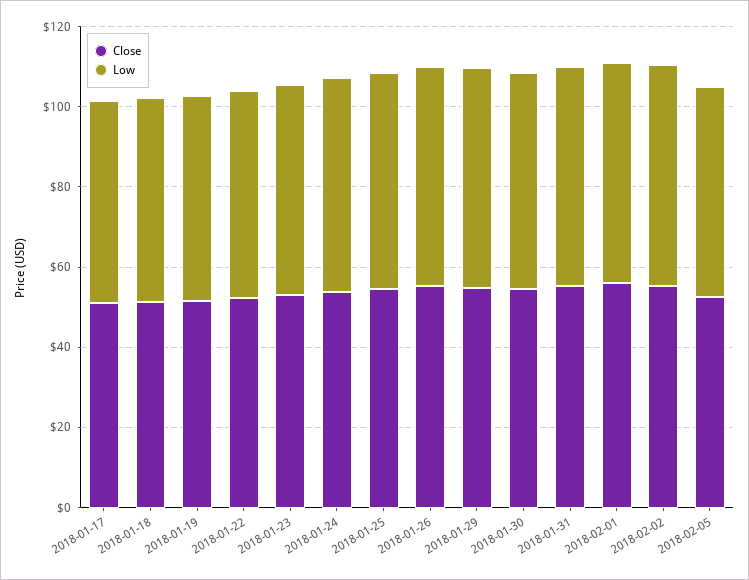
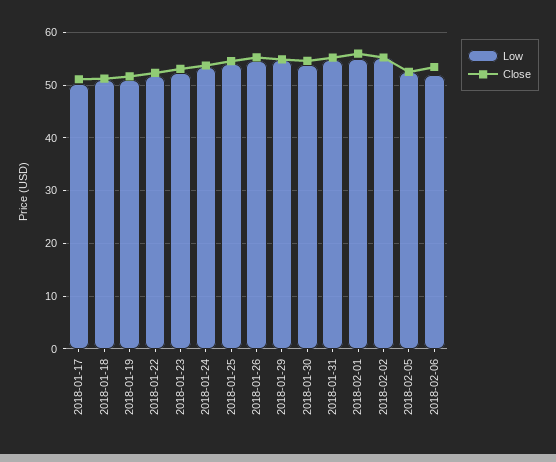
Low, 2018-02-06: none -> 52
Close, 2018-02-06: none -> 54

